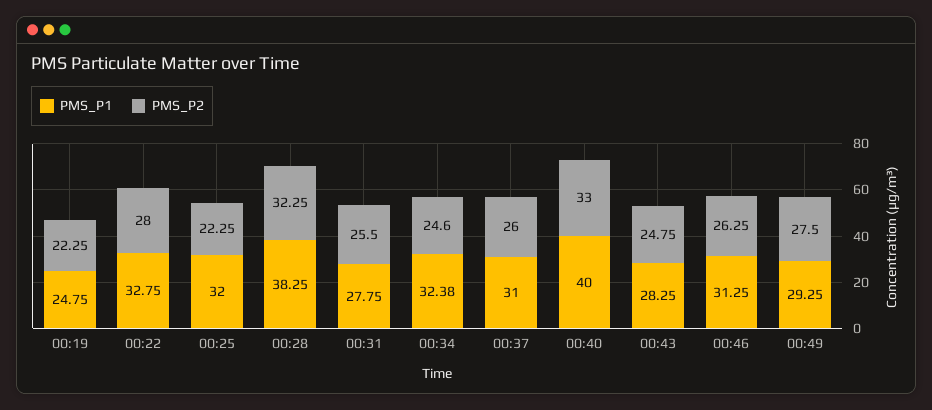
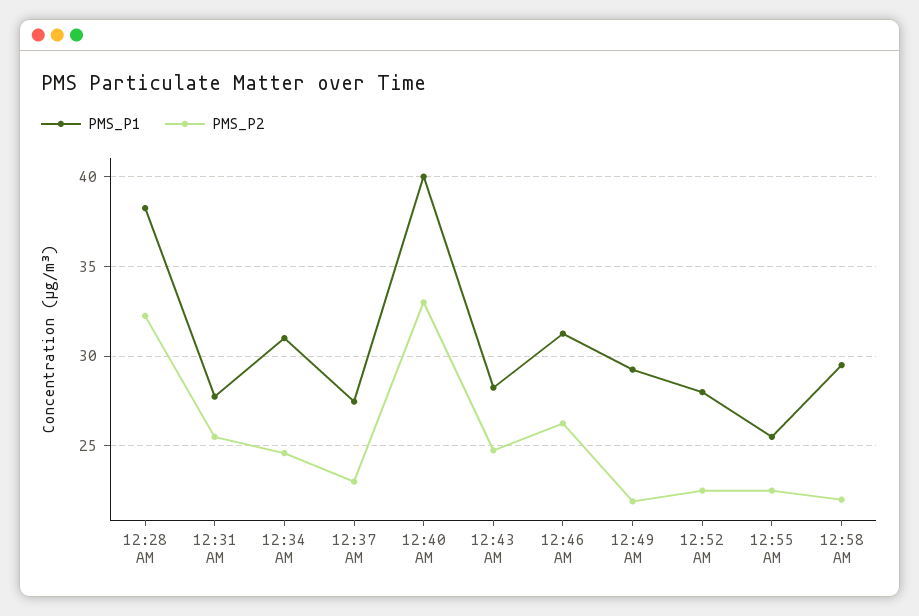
PMS_P1, 00:19: 24.75 -> none
PMS_P2, 00:19: 22.25 -> none
PMS_P1, 00:22: 32.75 -> none
PMS_P2, 00:22: 28 -> none
PMS_P1, 00:25: 32 -> none
PMS_P2, 00:25: 22.25 -> none
PMS_P1, 00:34: 32.38 -> 31
PMS_P1, 00:37: 31 -> 27.5
PMS_P2, 00:37: 26 -> 23
PMS_P2, 00:49: 27.5 -> 22
PMS_P1, 12:52 AM: none -> 28
PMS_P2, 12:52 AM: none -> 22.5
PMS_P1, 12:55 AM: none -> 25.5
PMS_P2, 12:55 AM: none -> 22.5
PMS_P1, 12:58 AM: none -> 29.5
PMS_P2, 12:58 AM: none -> 22

